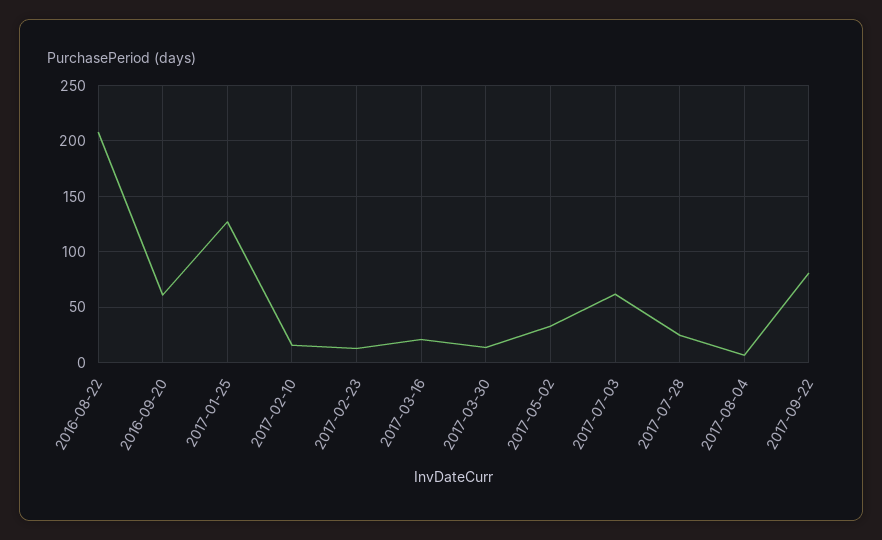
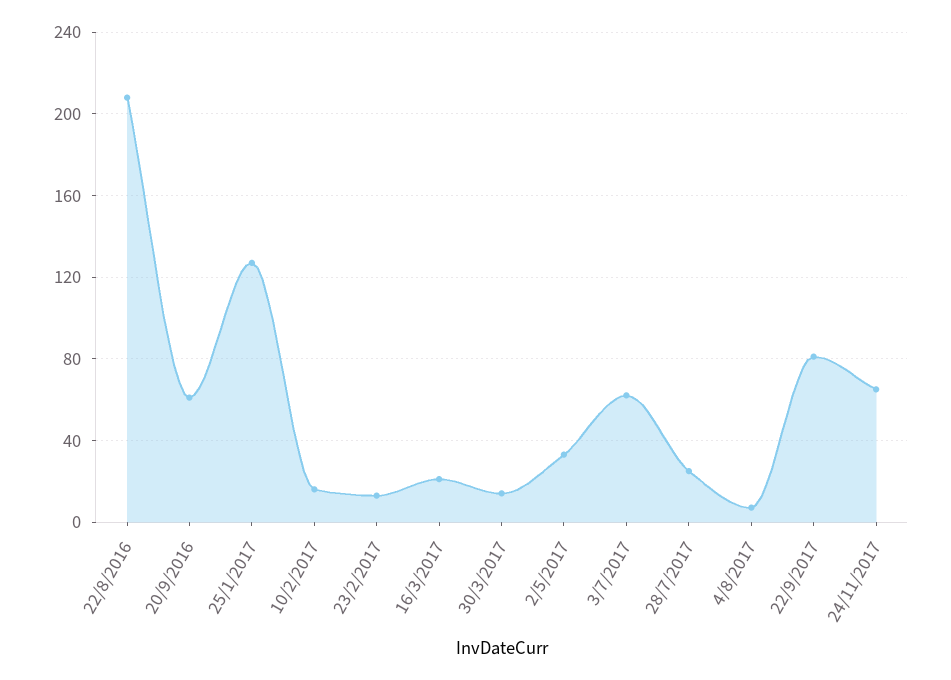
24/11/2017: none -> 65

